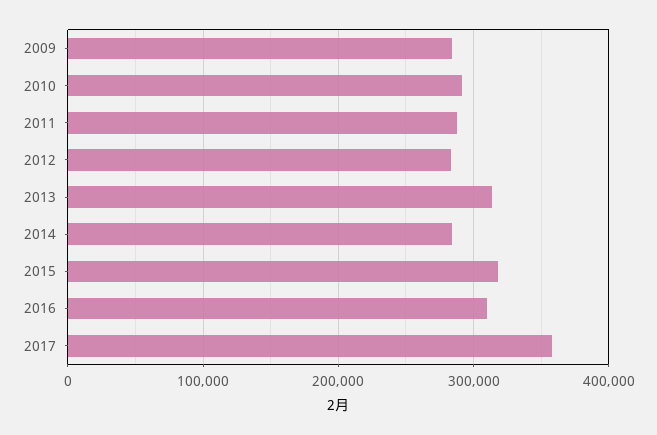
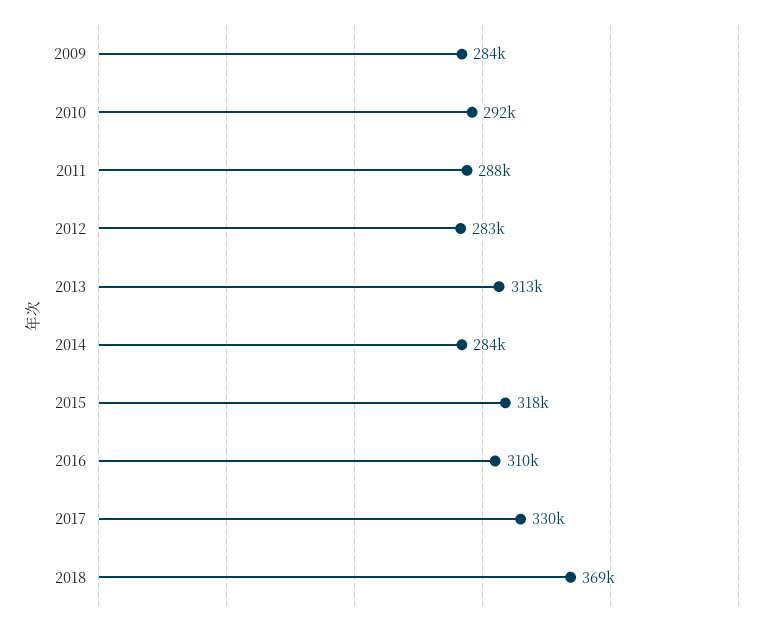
2017: 360000 -> 330000
2018: none -> 369000

